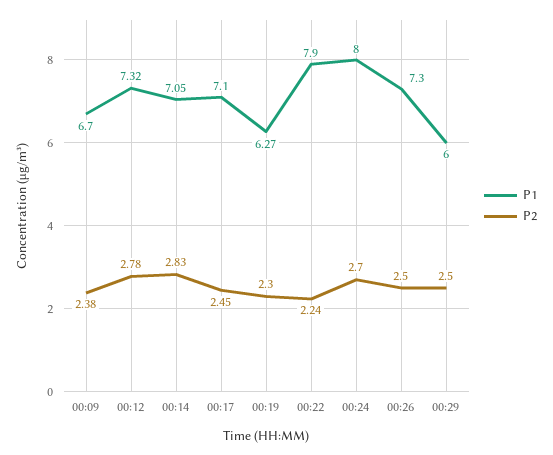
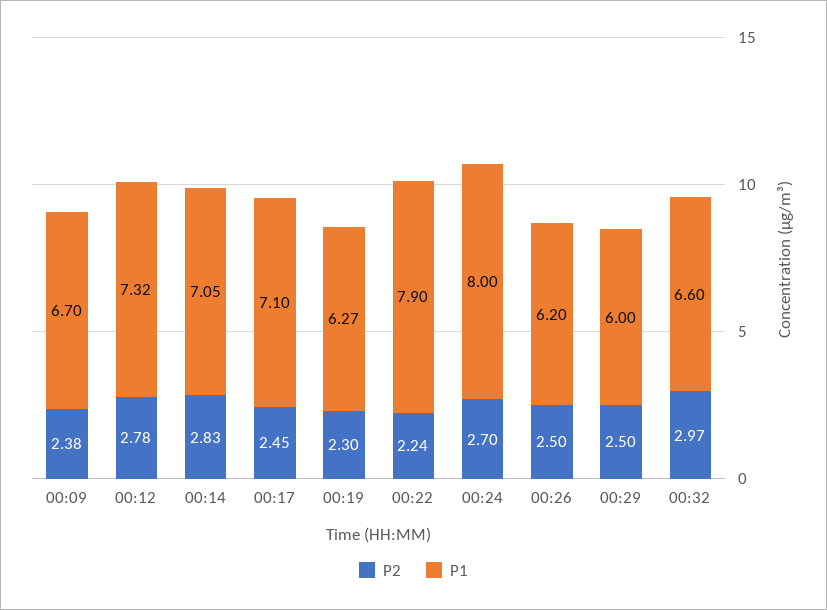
P1, 00:26: 7.3 -> 6.2
P2, 00:32: none -> 2.97
P1, 00:32: none -> 6.6

